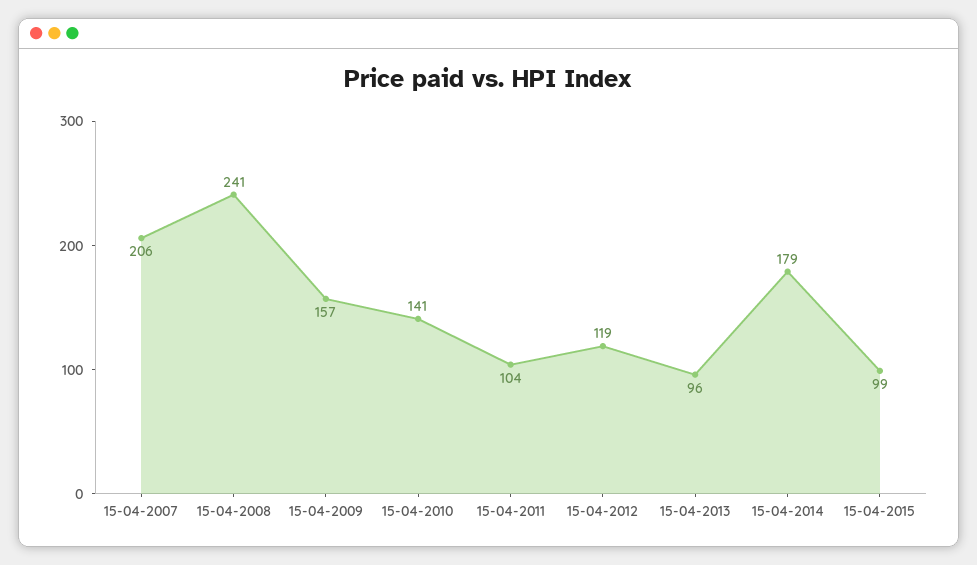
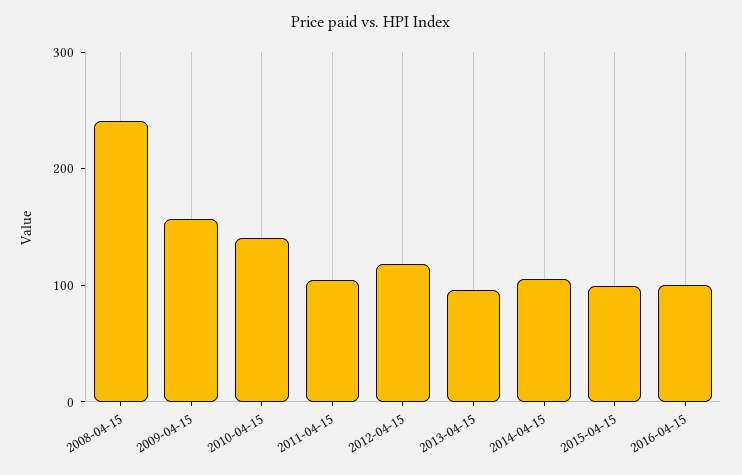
15-04-2007: 206 -> none
15-04-2014: 179 -> 100
2016-04-15: none -> 100

